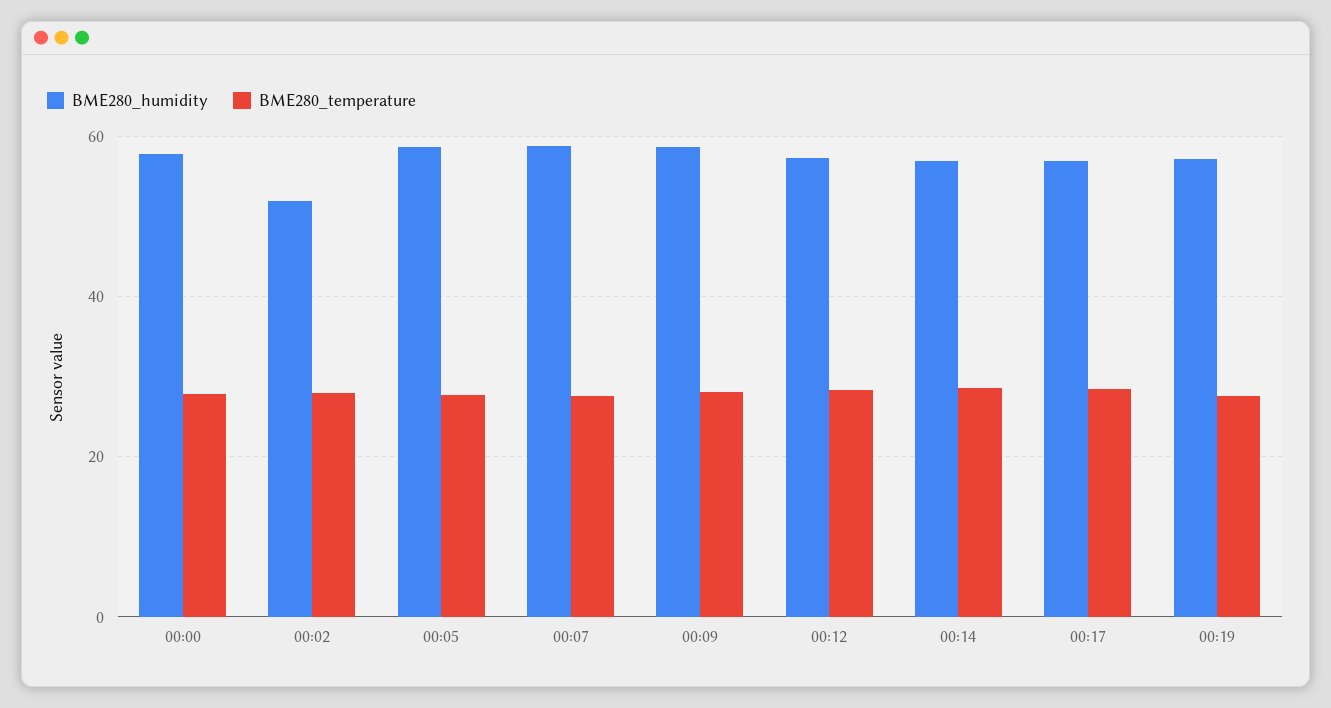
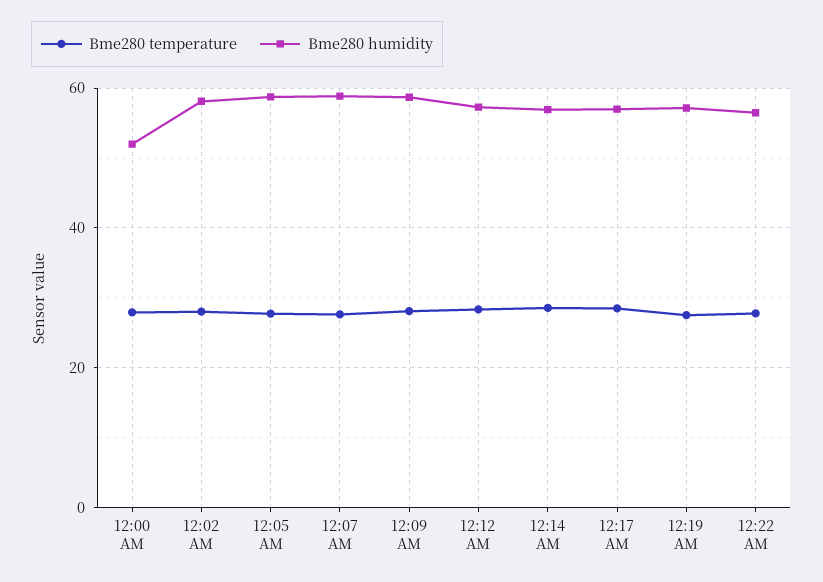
BME280_humidity, 00:00: 58 -> 52
BME280_humidity, 00:02: 52 -> 58
BME280_temperature, 12:22 AM: none -> 28
BME280_humidity, 12:22 AM: none -> 56

